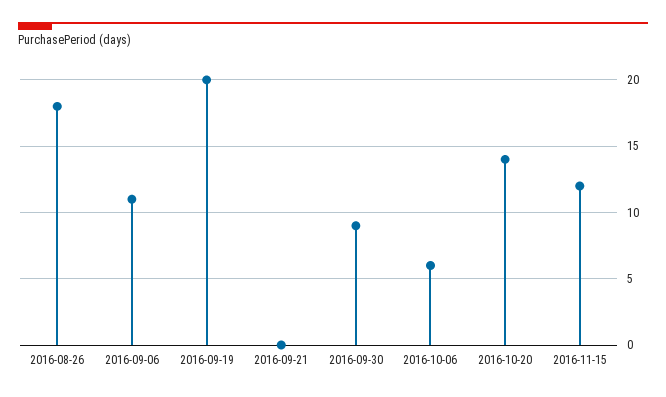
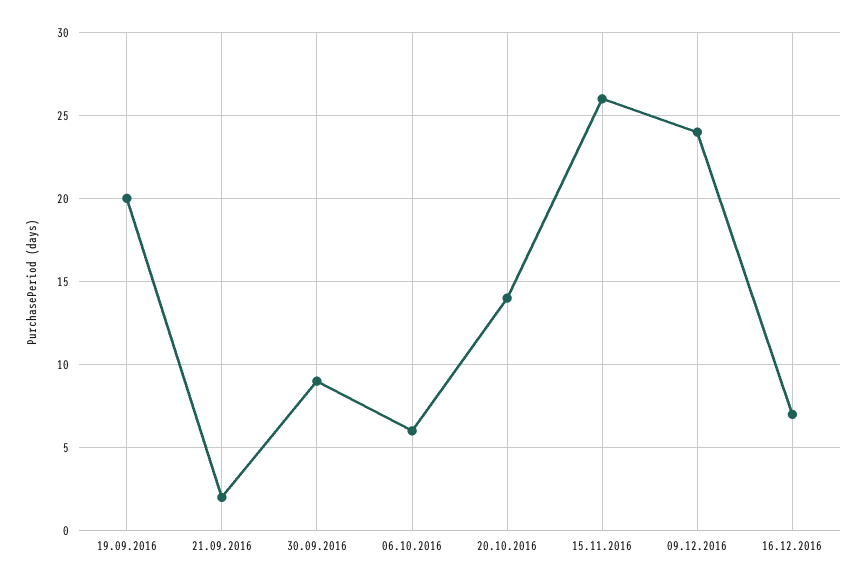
2016-08-26: 18 -> none
2016-09-06: 11 -> none
2016-09-21: 0 -> 2
2016-11-15: 12 -> 26
09.12.2016: none -> 24
16.12.2016: none -> 7

